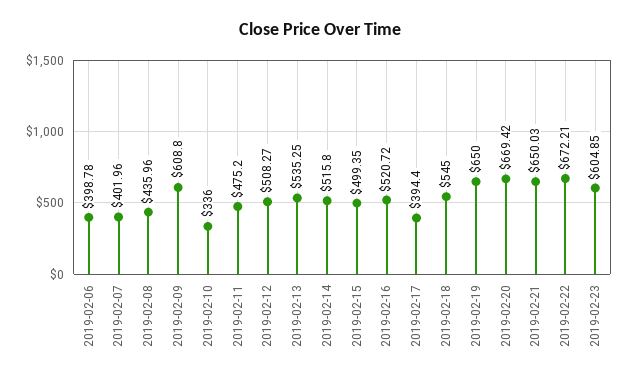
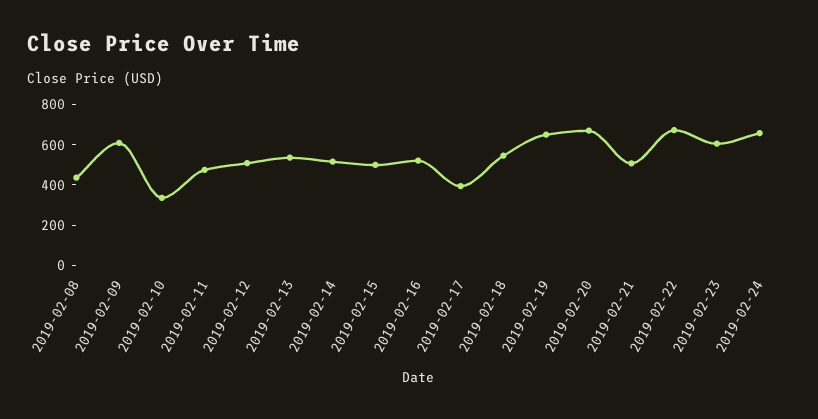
2019-02-06: 398.78 -> none
2019-02-07: 401.96 -> none
2019-02-21: 650.03 -> 500
2019-02-24: none -> 650

